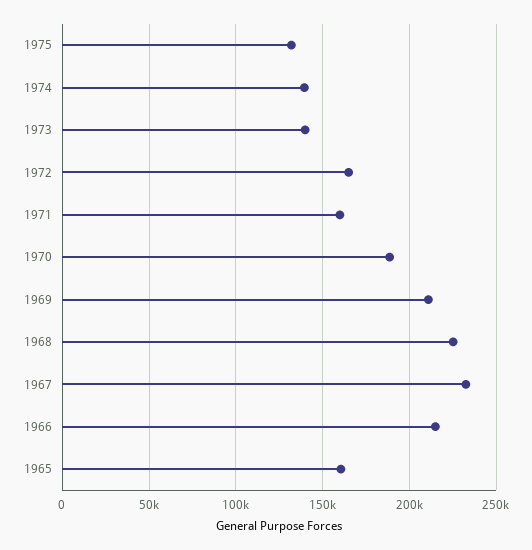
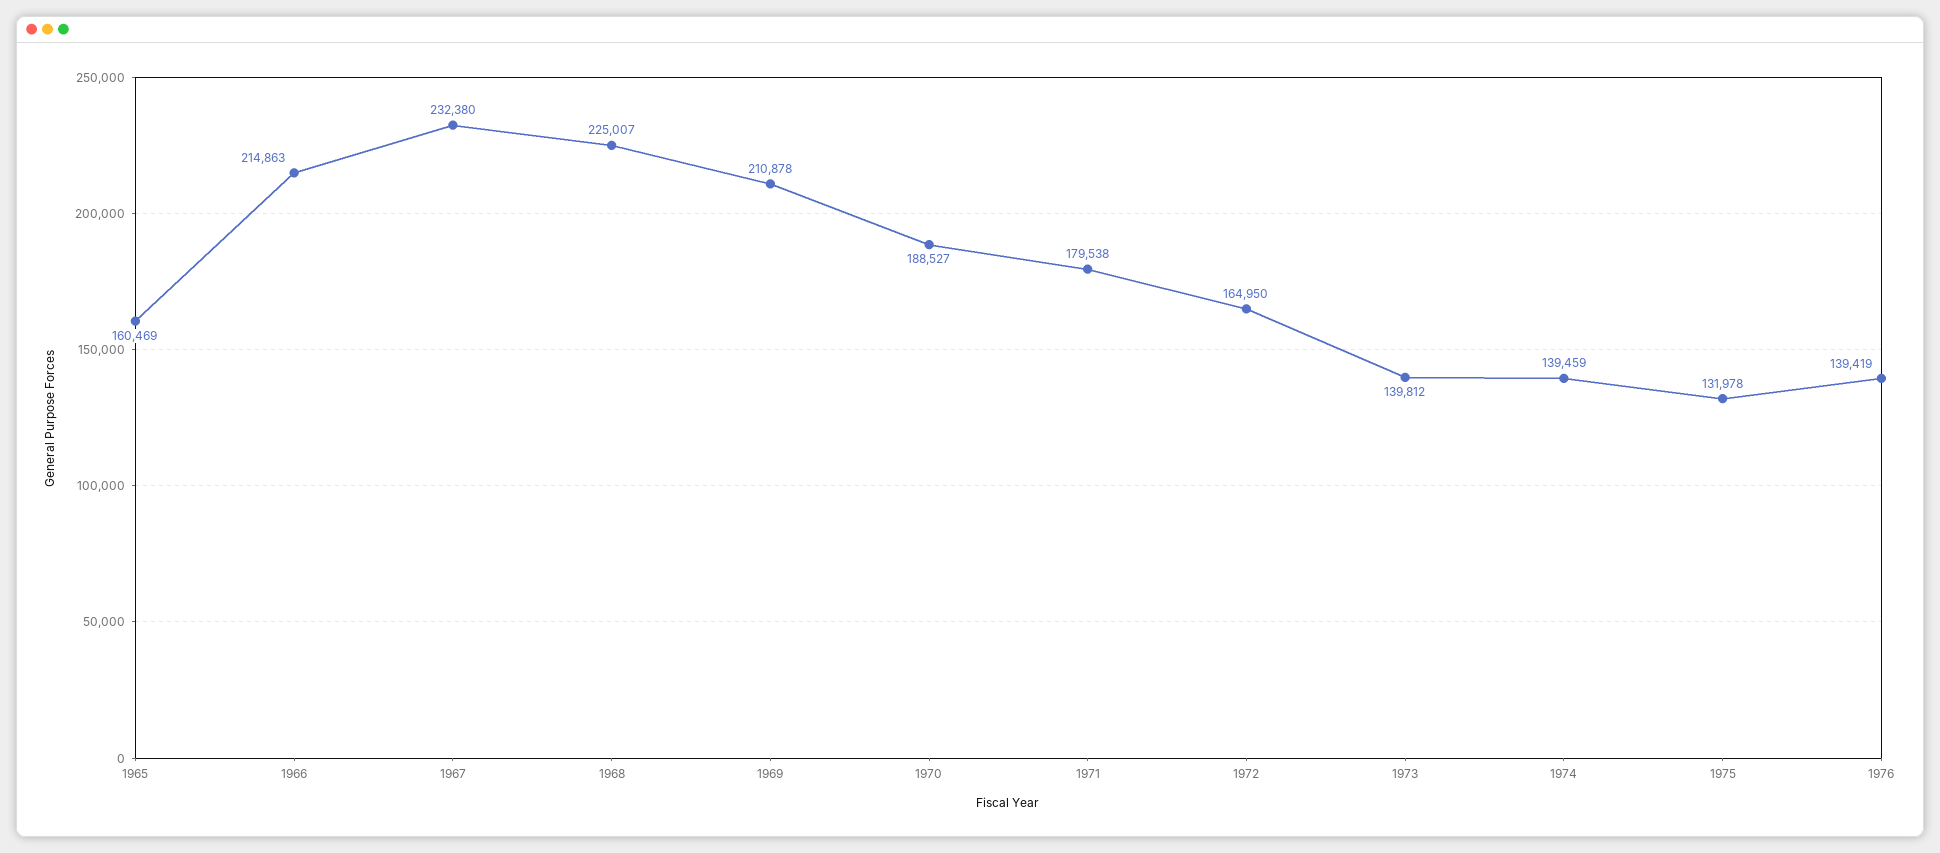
1971: 160000 -> 179538
1976: none -> 139419

